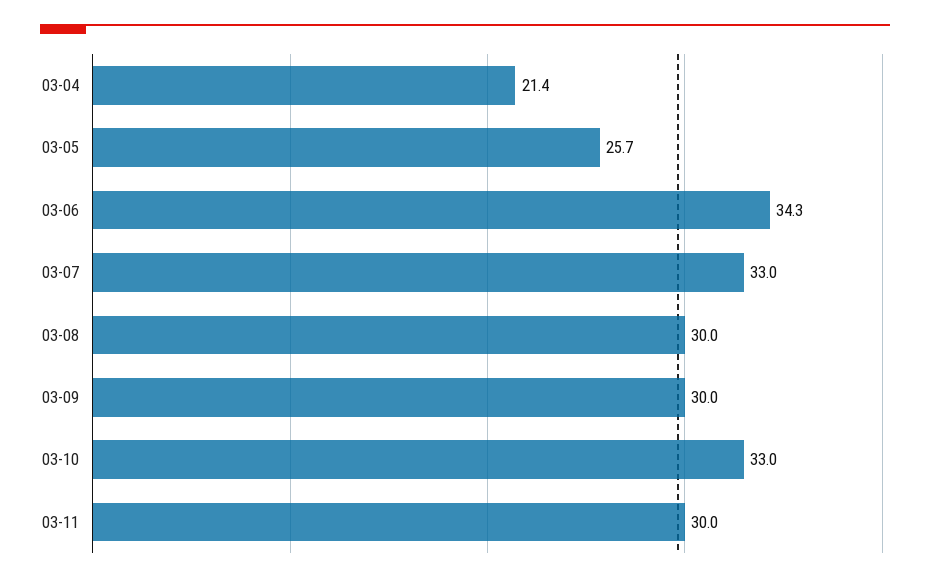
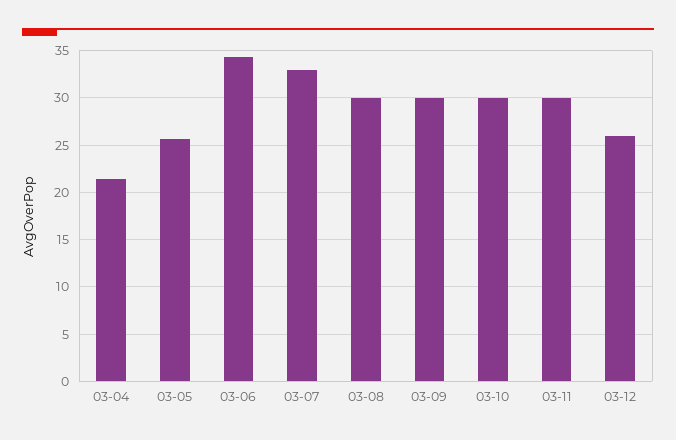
03-10: 33 -> 30
03-12: none -> 26

